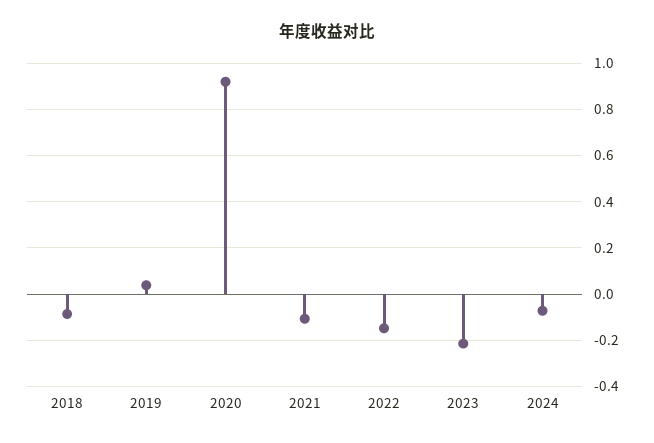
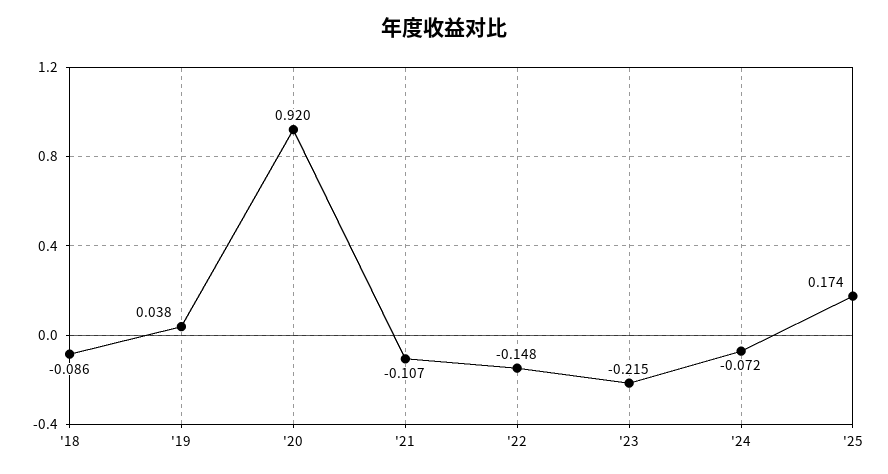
'25: none -> 0.174

